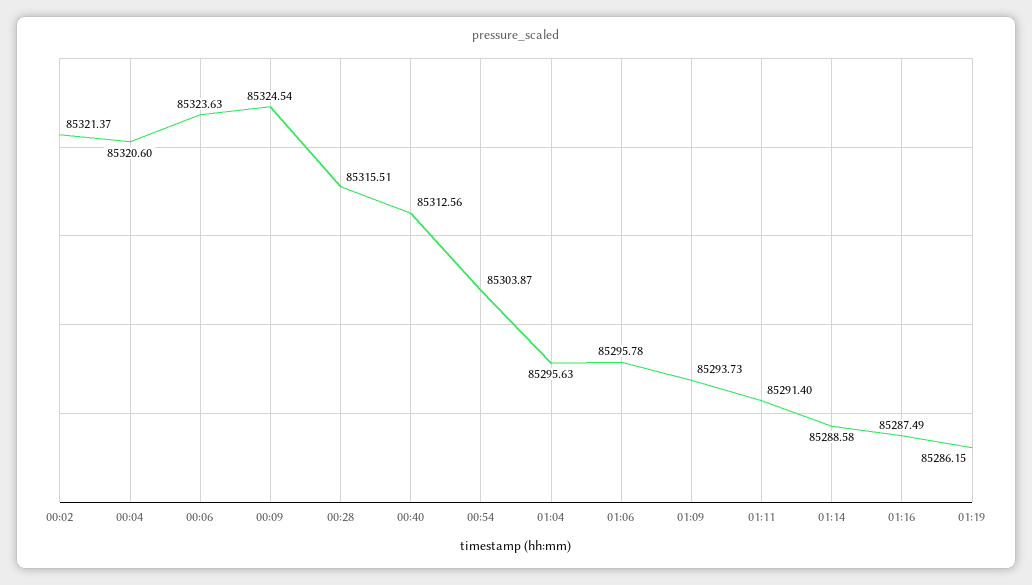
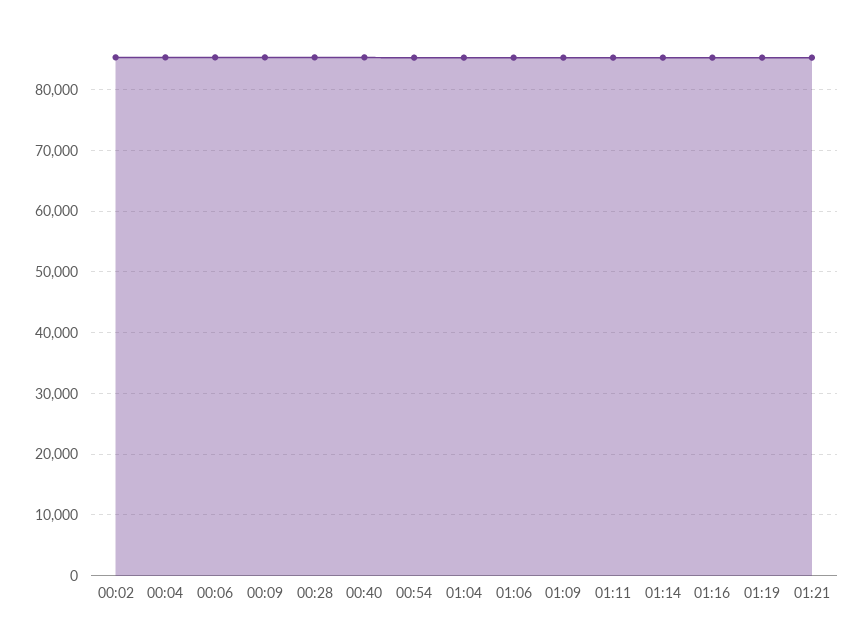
01:21: none -> 85000

